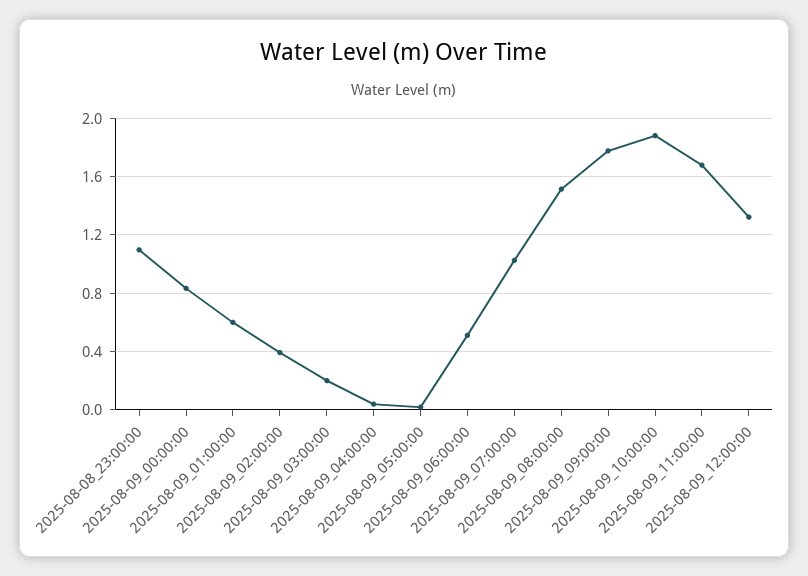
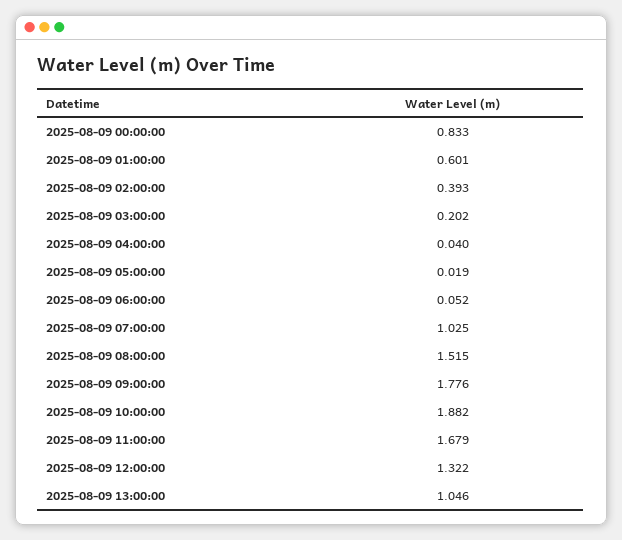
2025-08-08_23:00:00: 1.1 -> none
2025-08-09_06:00:00: 0.5 -> 0.052
2025-08-09 13:00:00: none -> 1.046

